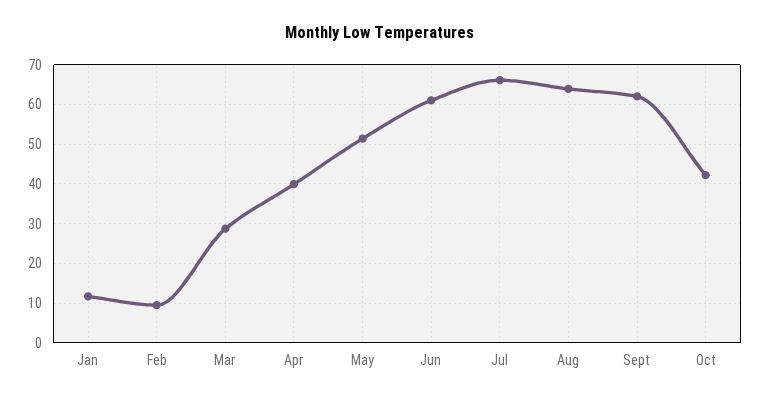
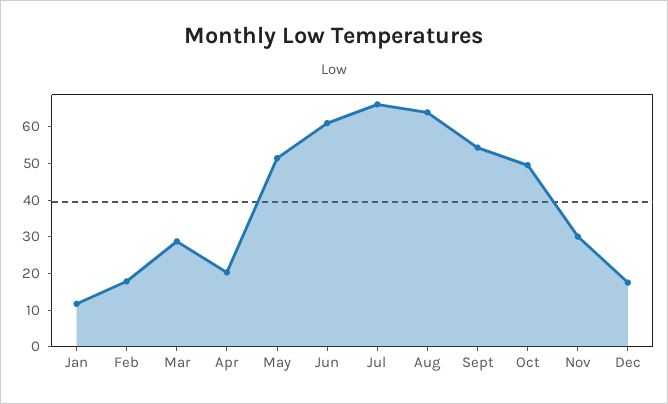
Feb: 10 -> 17.5
Apr: 40 -> 20
Sept: 62 -> 55
Oct: 42 -> 50
Nov: none -> 30
Dec: none -> 17.5

